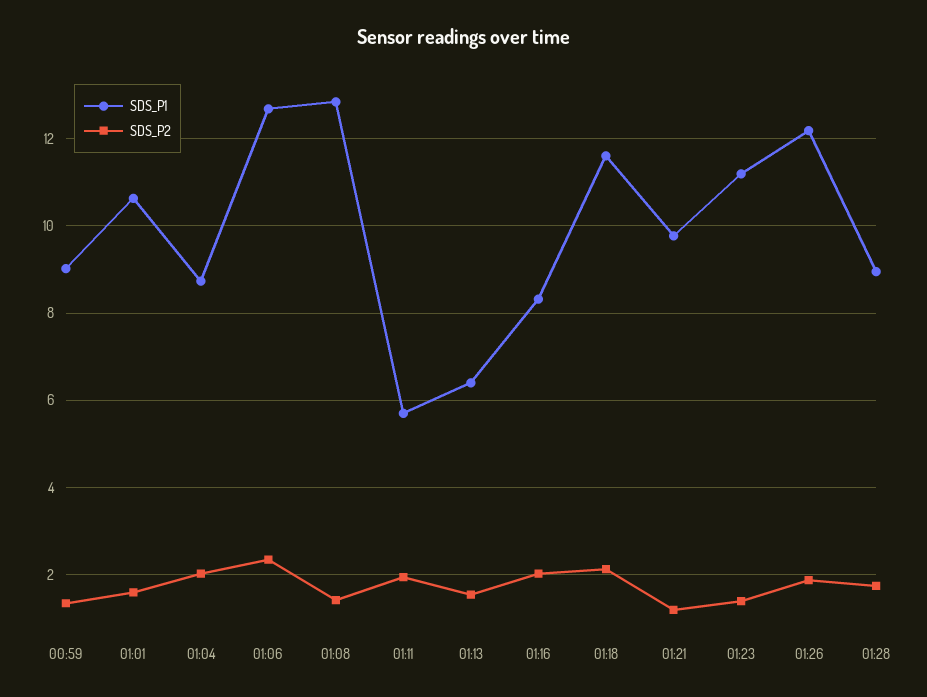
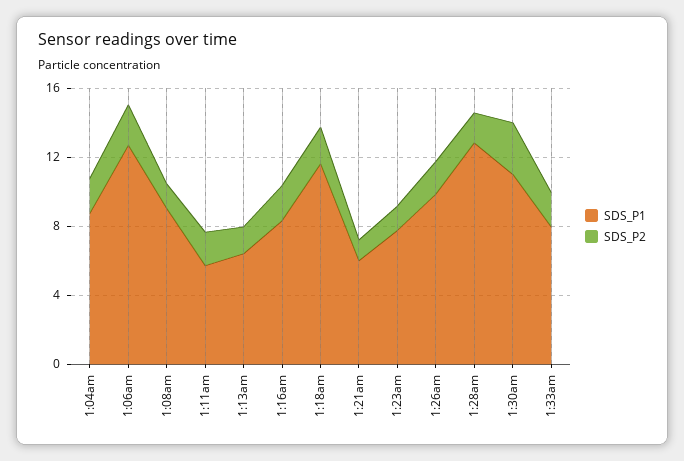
SDS_P1, 00:59: 9 -> none
SDS_P2, 00:59: 1.4 -> none
SDS_P1, 01:01: 10.6 -> none
SDS_P2, 01:01: 1.6 -> none
SDS_P1, 01:08: 12.8 -> 9
SDS_P1, 01:21: 9.8 -> 6
SDS_P1, 01:23: 11.2 -> 8
SDS_P1, 01:26: 12.2 -> 10
SDS_P1, 01:28: 9 -> 13
SDS_P1, 1:30am: none -> 11
SDS_P2, 1:30am: none -> 3
SDS_P1, 1:33am: none -> 8
SDS_P2, 1:33am: none -> 2

